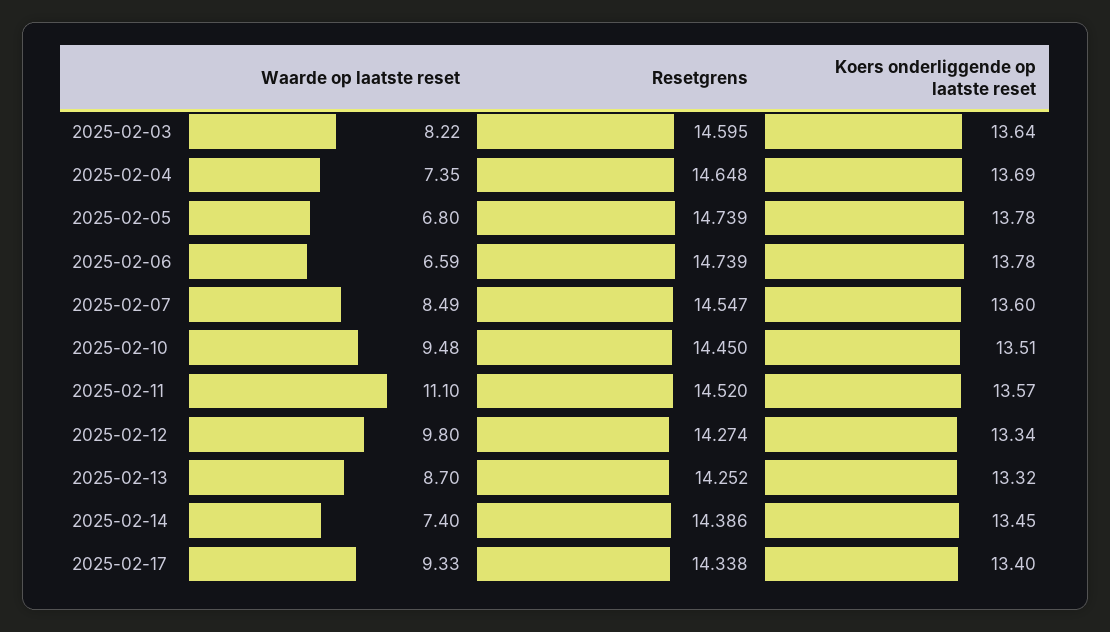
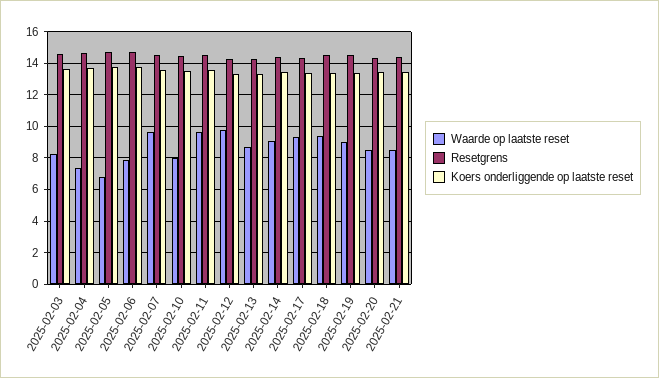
Waarde op laatste reset, 2025-02-06: 6.59 -> 8
Waarde op laatste reset, 2025-02-07: 8.49 -> 9.5
Waarde op laatste reset, 2025-02-10: 9.48 -> 8
Waarde op laatste reset, 2025-02-11: 11.1 -> 9.5
Waarde op laatste reset, 2025-02-14: 7.4 -> 9
Waarde op laatste reset, 2025-02-18: none -> 9.5
Resetgrens, 2025-02-18: none -> 14.5
Koers onderliggende op laatste reset, 2025-02-18: none -> 13.5
Waarde op laatste reset, 2025-02-19: none -> 9
Resetgrens, 2025-02-19: none -> 14.5
Koers onderliggende op laatste reset, 2025-02-19: none -> 13.5
Waarde op laatste reset, 2025-02-20: none -> 8.5
Resetgrens, 2025-02-20: none -> 14.5
Koers onderliggende op laatste reset, 2025-02-20: none -> 13.5
Waarde op laatste reset, 2025-02-21: none -> 8.5
Resetgrens, 2025-02-21: none -> 14.5
Koers onderliggende op laatste reset, 2025-02-21: none -> 13.5

